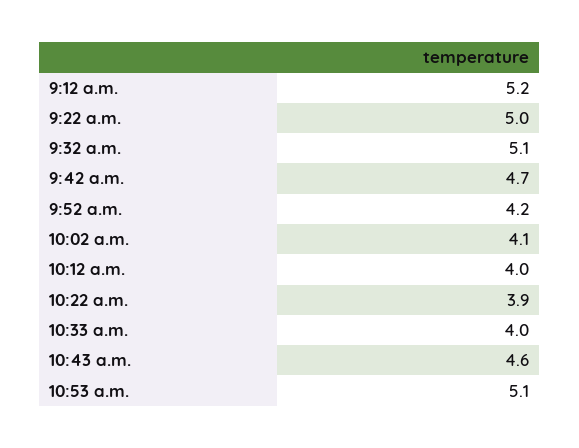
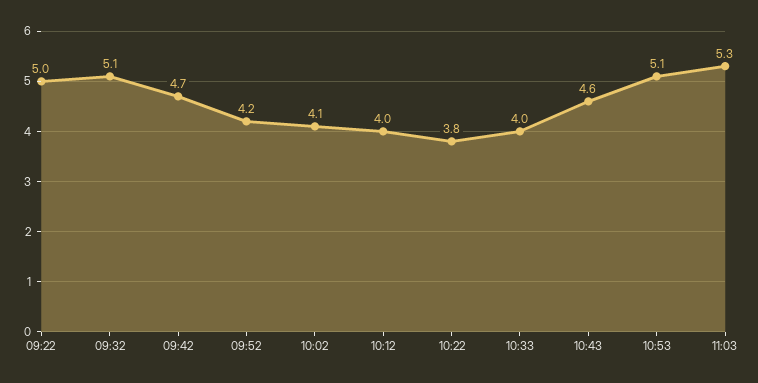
9:12 a.m.: 5.2 -> none
10:22 a.m.: 3.9 -> 3.8
11:03: none -> 5.3

